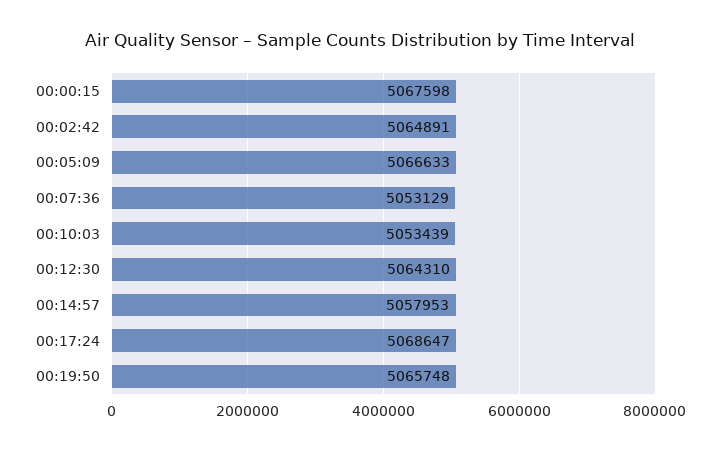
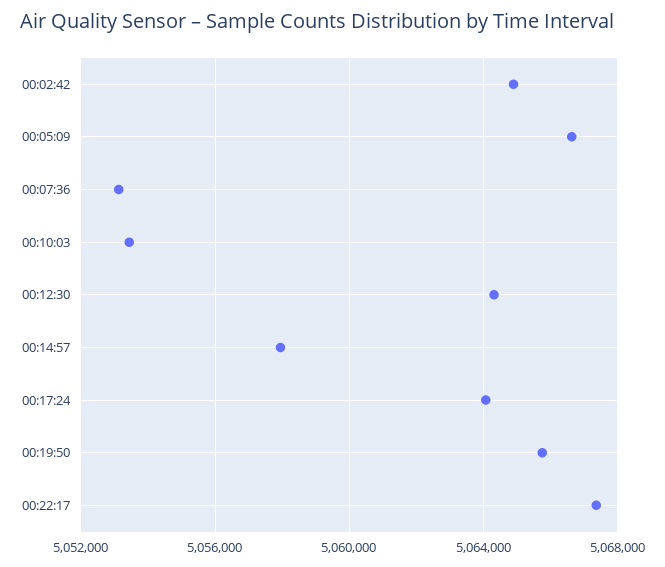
00:00:15: 5067598 -> none
00:17:24: 5068647 -> 5064000
00:22:17: none -> 5067500

